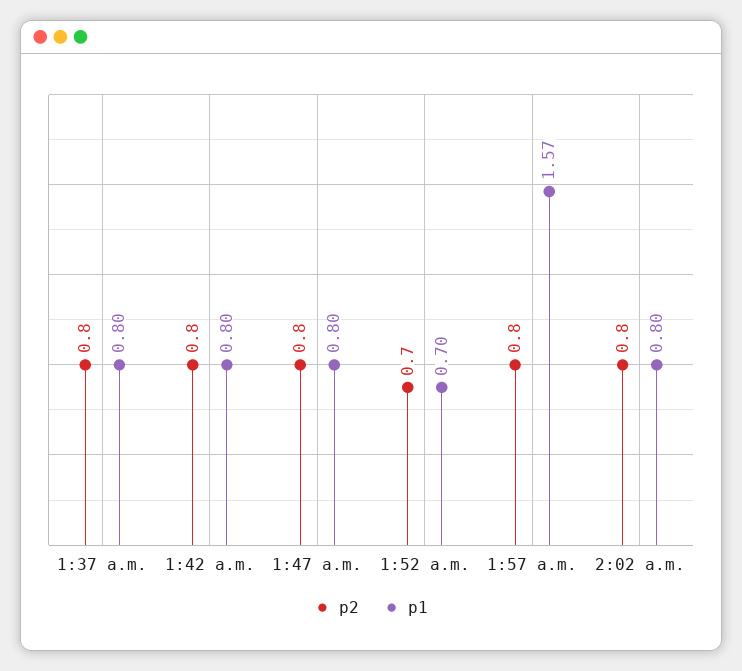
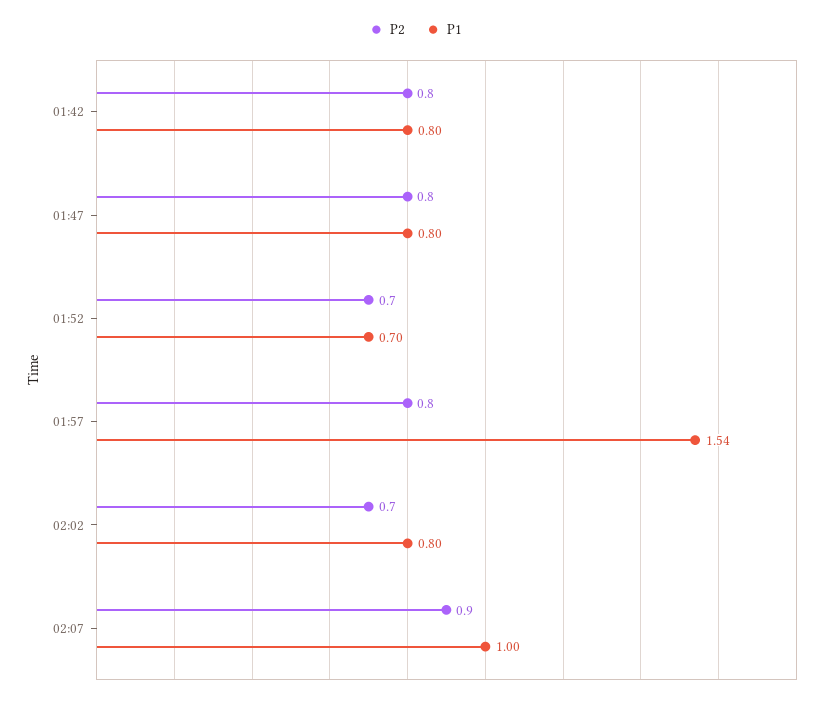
p2, 1:37 a.m.: 0.8 -> none
p1, 1:37 a.m.: 0.8 -> none
p1, 1:57 a.m.: 1.57 -> 1.54
p2, 2:02 a.m.: 0.8 -> 0.7
p2, 02:07: none -> 0.9
p1, 02:07: none -> 1

